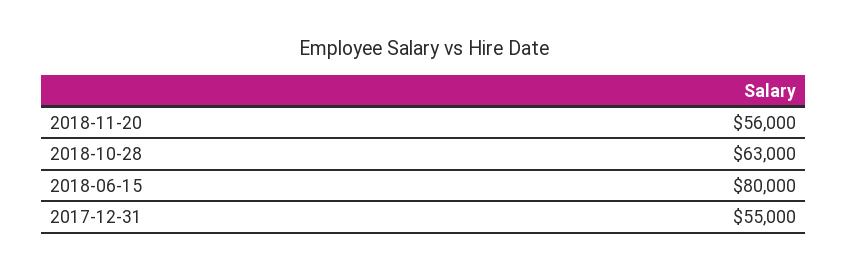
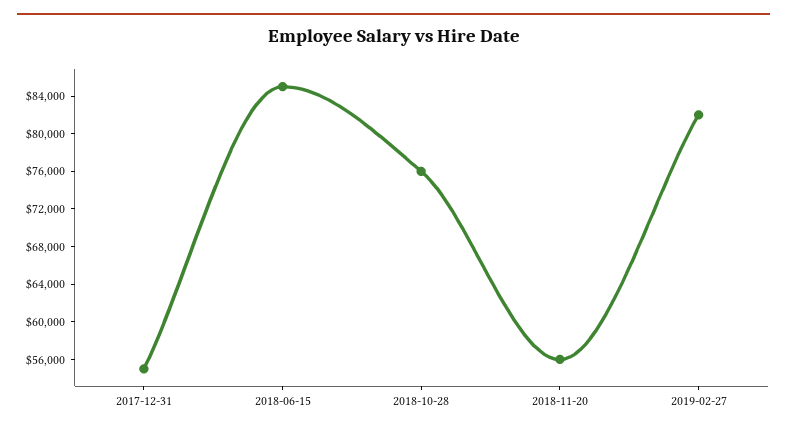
2018-10-28: 63000 -> 76000
2018-06-15: 80000 -> 85000
2019-02-27: none -> 82000

